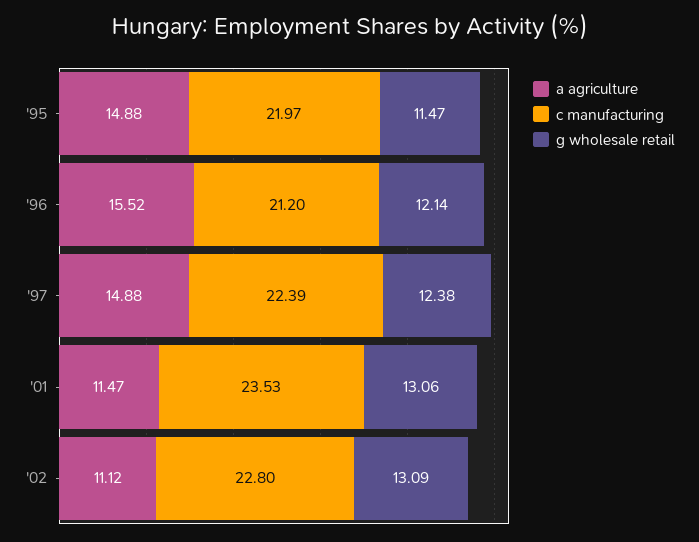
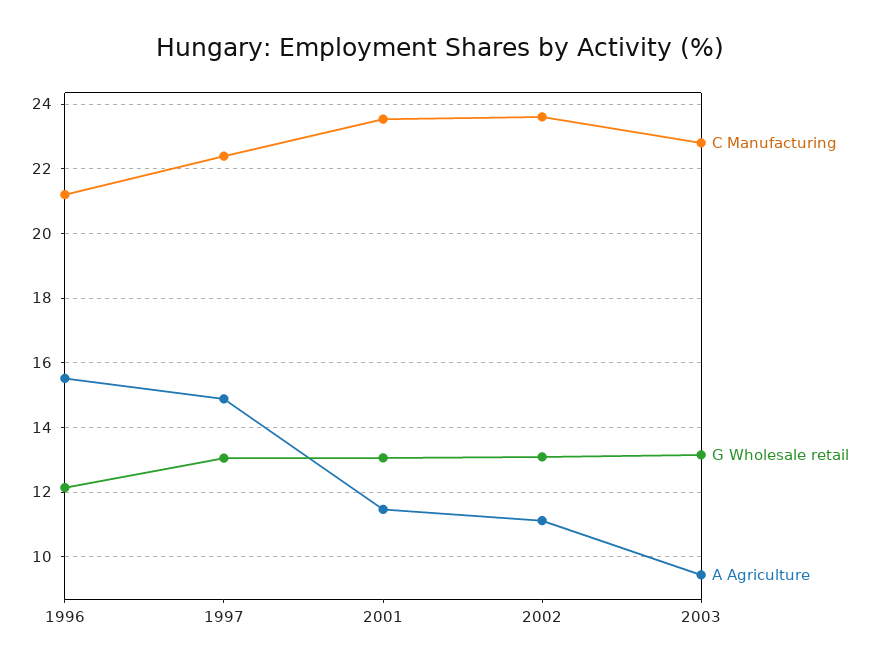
a agriculture, '95: 14.88 -> none
c manufacturing, '95: 21.97 -> none
g wholesale retail, '95: 11.47 -> none
g wholesale retail, '97: 12.38 -> 13
c manufacturing, '02: 22.8 -> 23.6
c manufacturing, 2003: none -> 22.8
g wholesale retail, 2003: none -> 13.2
a agriculture, 2003: none -> 9.4

